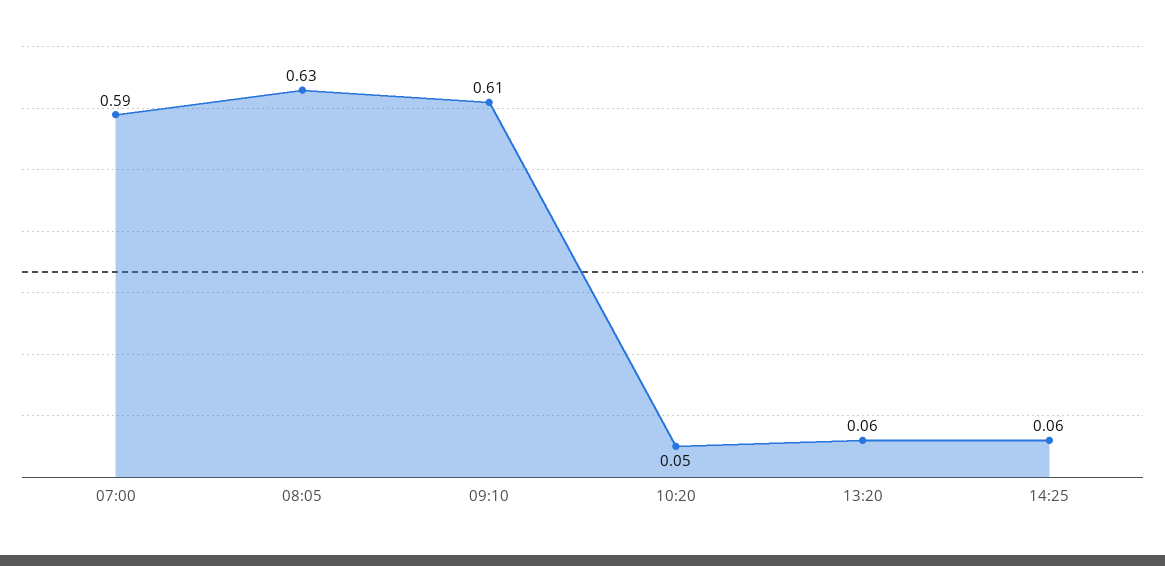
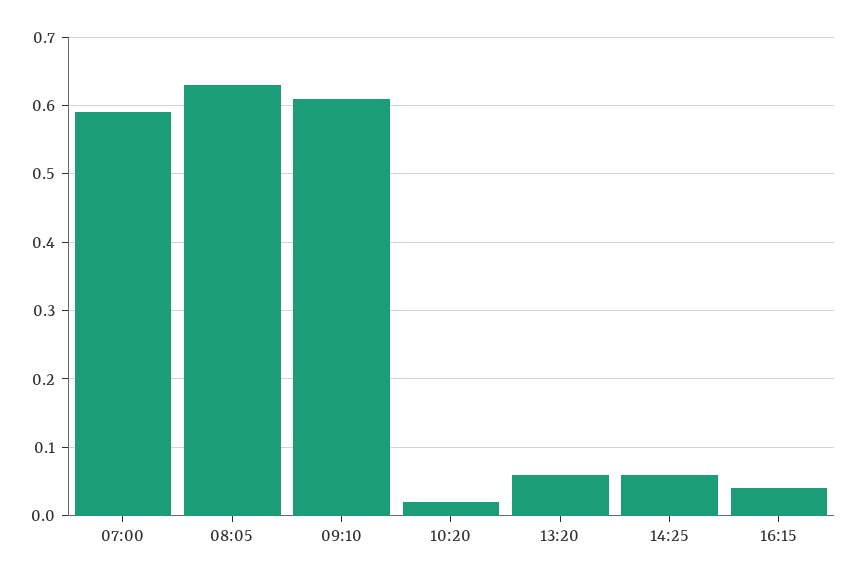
10:20: 0.05 -> 0.02
16:15: none -> 0.04

